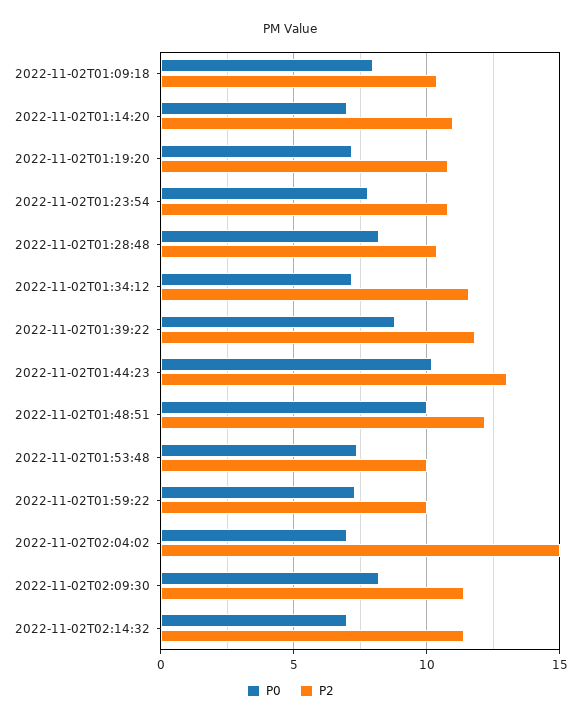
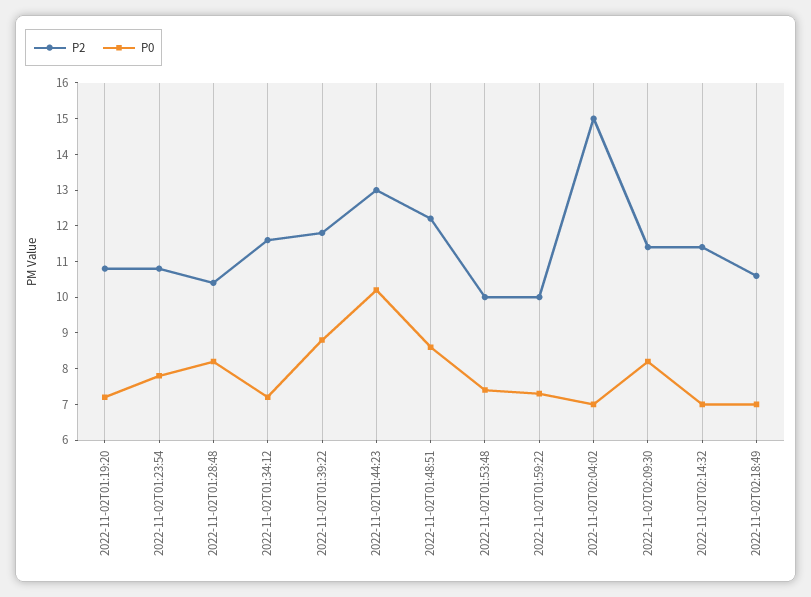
P0, 2022-11-02T01:09:18: 8 -> none
P2, 2022-11-02T01:09:18: 10.5 -> none
P0, 2022-11-02T01:14:20: 7 -> none
P2, 2022-11-02T01:14:20: 11 -> none
P0, 2022-11-02T01:48:51: 10 -> 8.5
P2, 2022-11-02T02:18:49: none -> 10.5
P0, 2022-11-02T02:18:49: none -> 7

